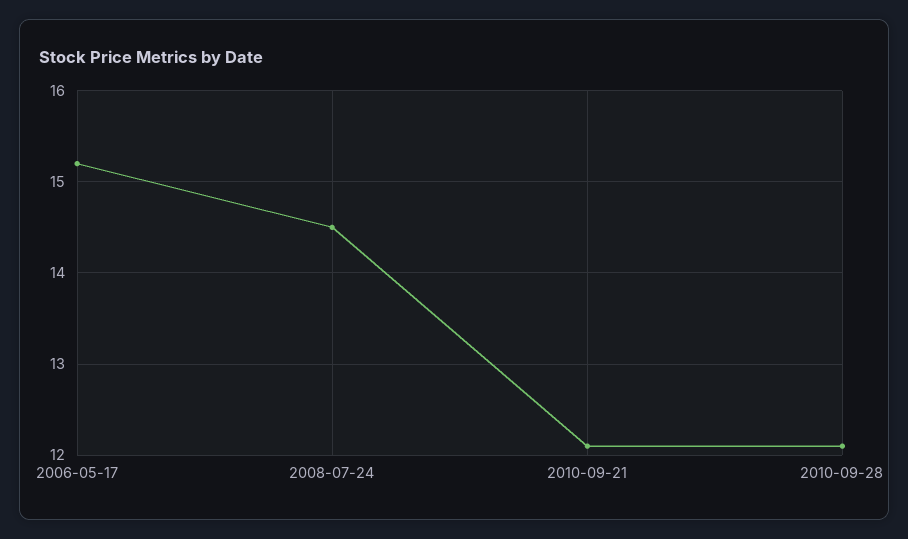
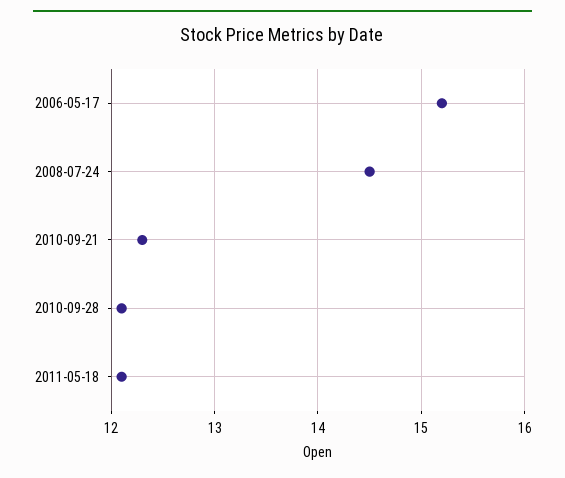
2010-09-21: 12.1 -> 12.3
2011-05-18: none -> 12.1

